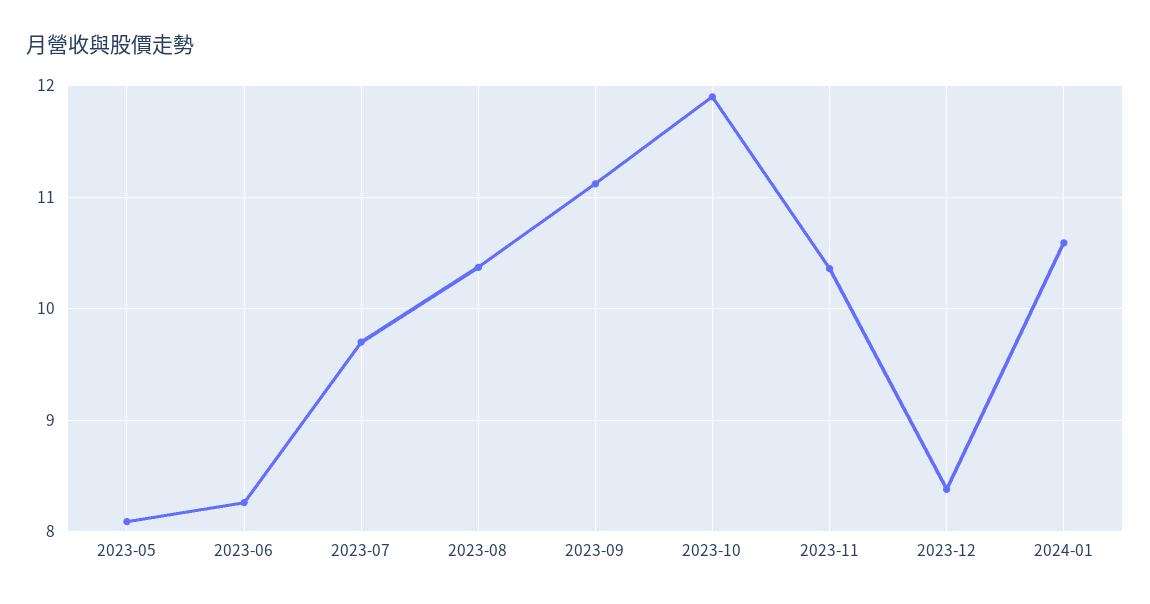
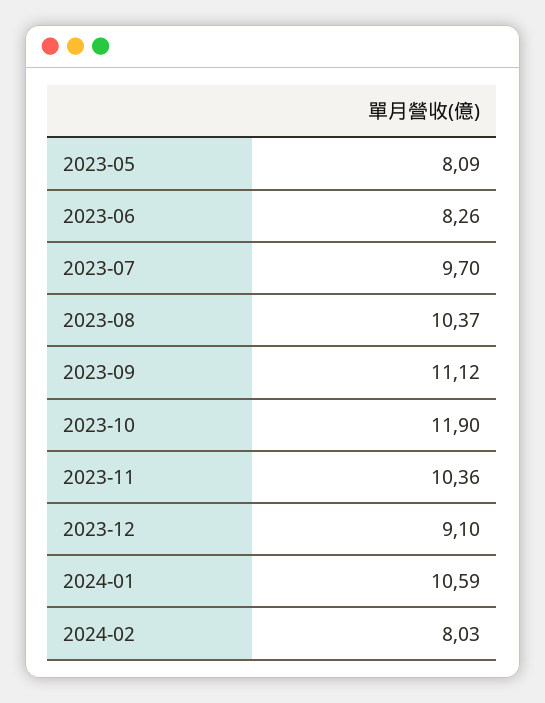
2023-12: 8.4 -> 9.1
2024-02: none -> 8.03

